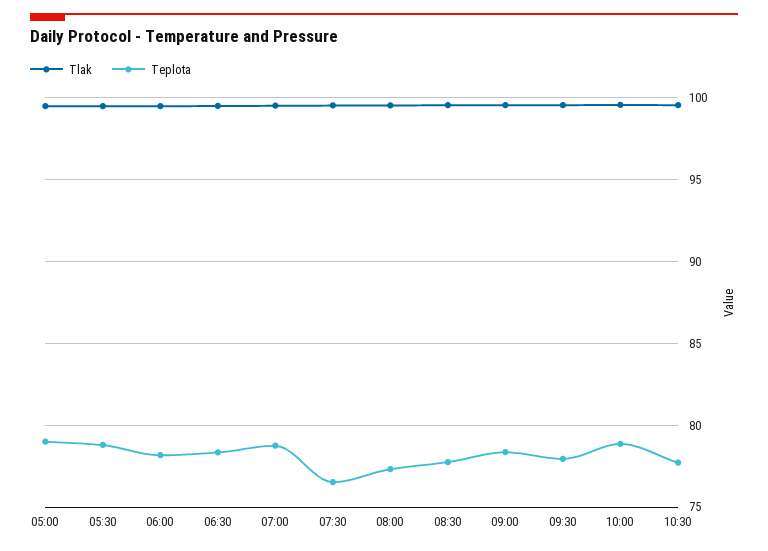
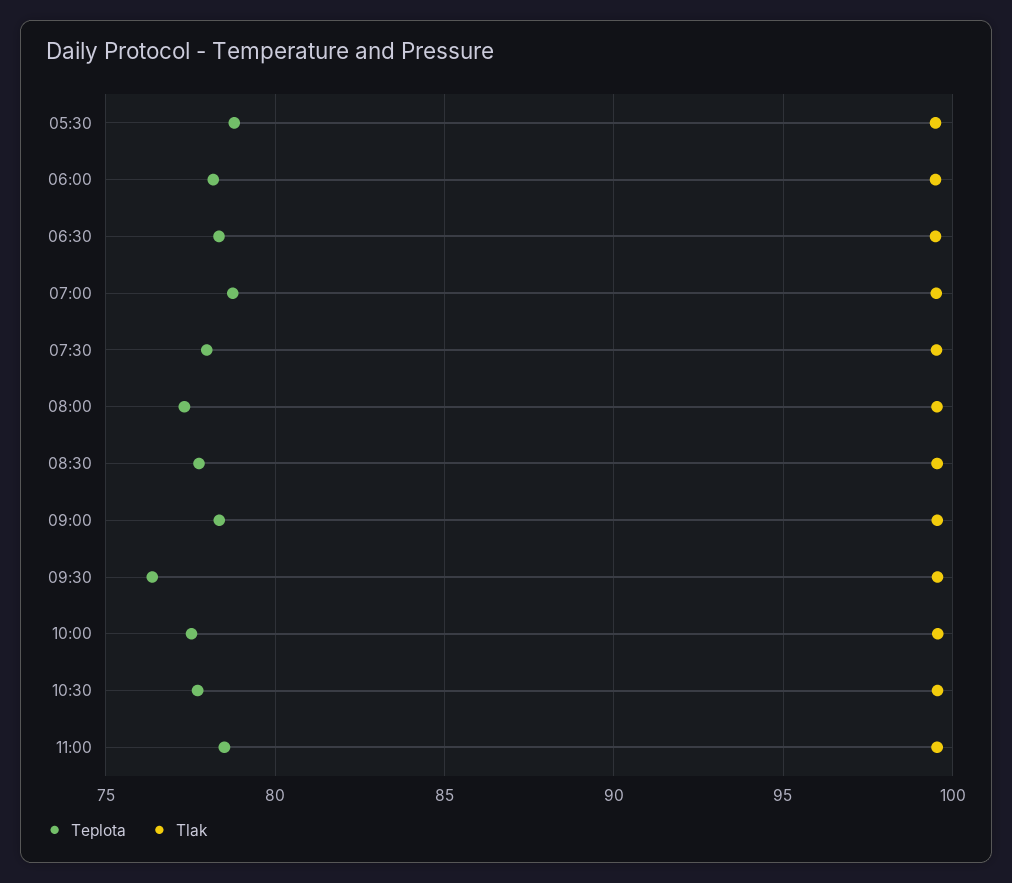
Tlak, 05:00: 99.5 -> none
Teplota, 05:00: 79 -> none
Teplota, 07:30: 76.5 -> 78
Teplota, 09:30: 78 -> 76.5
Teplota, 10:00: 79 -> 77.5
Teplota, 11:00: none -> 78.5
Tlak, 11:00: none -> 99.5

